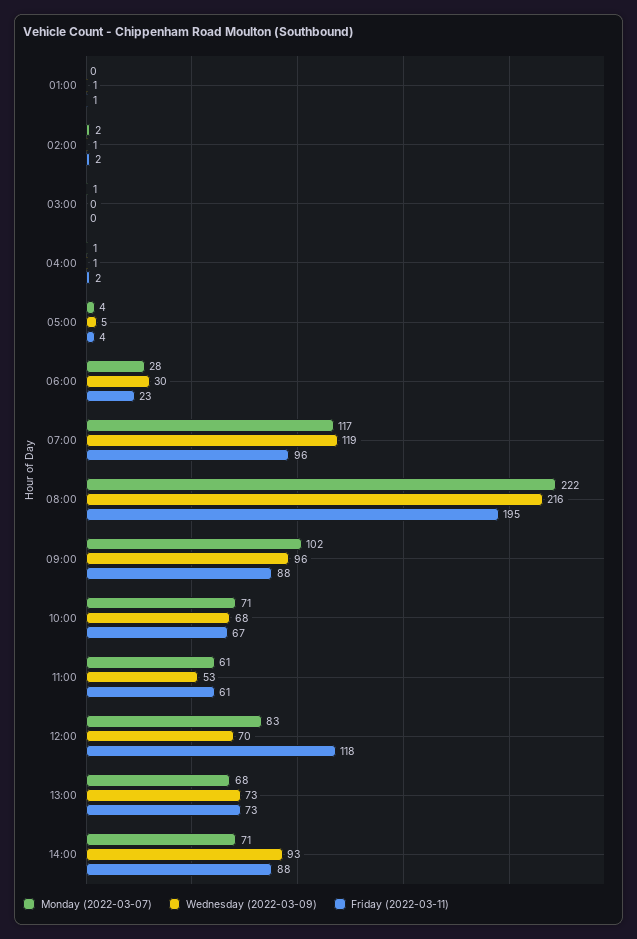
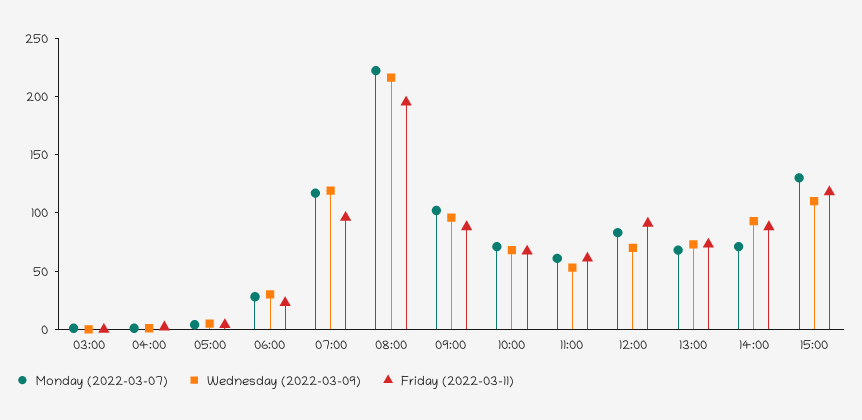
Monday (2022-03-07), 01:00: 0 -> none
Wednesday (2022-03-09), 01:00: 1 -> none
Friday (2022-03-11), 01:00: 1 -> none
Monday (2022-03-07), 02:00: 2 -> none
Wednesday (2022-03-09), 02:00: 1 -> none
Friday (2022-03-11), 02:00: 2 -> none
Friday (2022-03-11), 12:00: 118 -> 90
Monday (2022-03-07), 15:00: none -> 130
Wednesday (2022-03-09), 15:00: none -> 110
Friday (2022-03-11), 15:00: none -> 120

